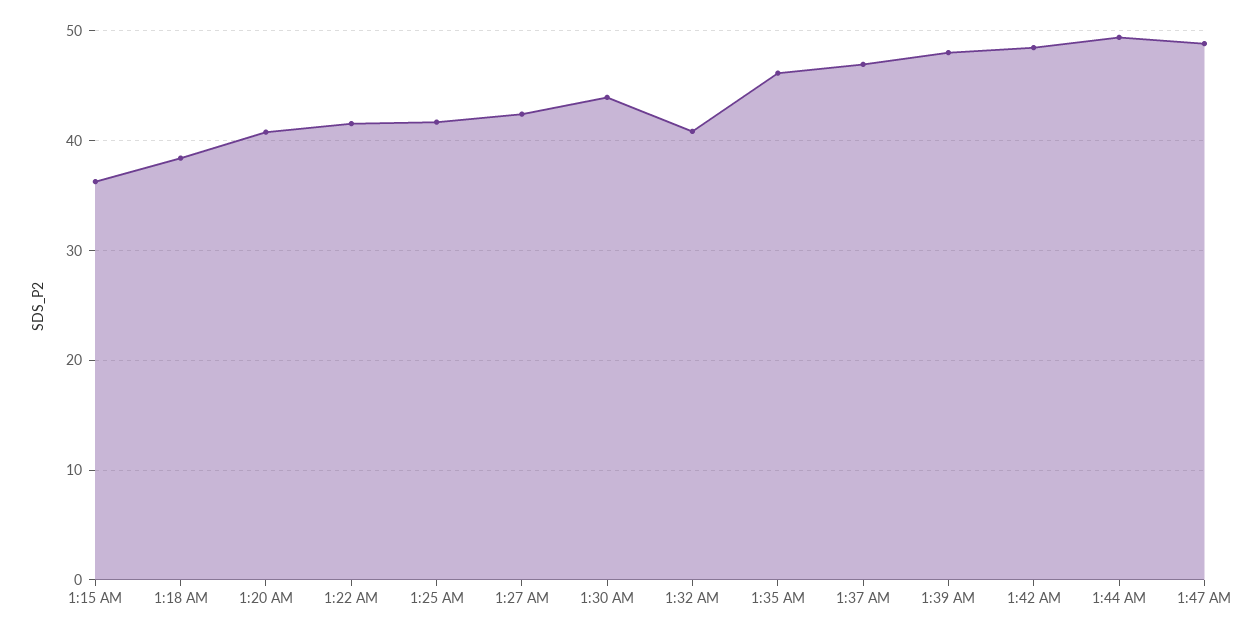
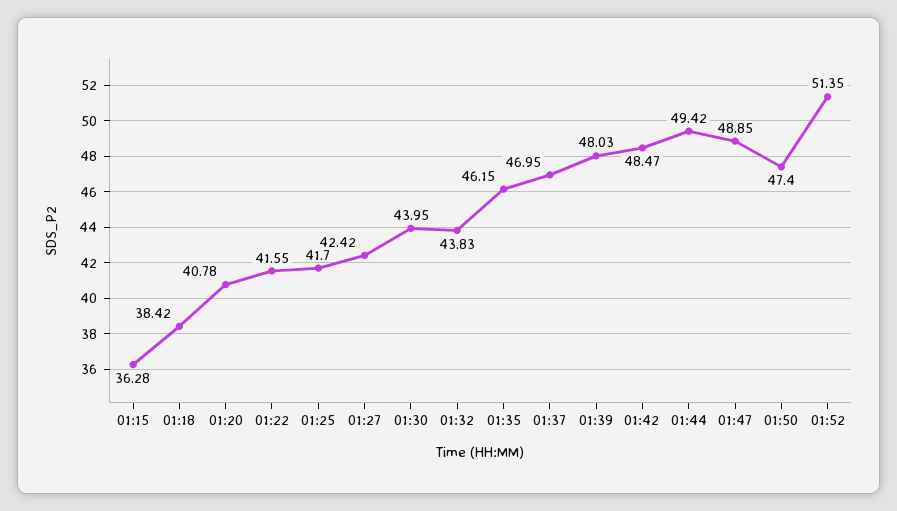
1:32 AM: 41 -> 43.83
01:50: none -> 47.4
01:52: none -> 51.35

